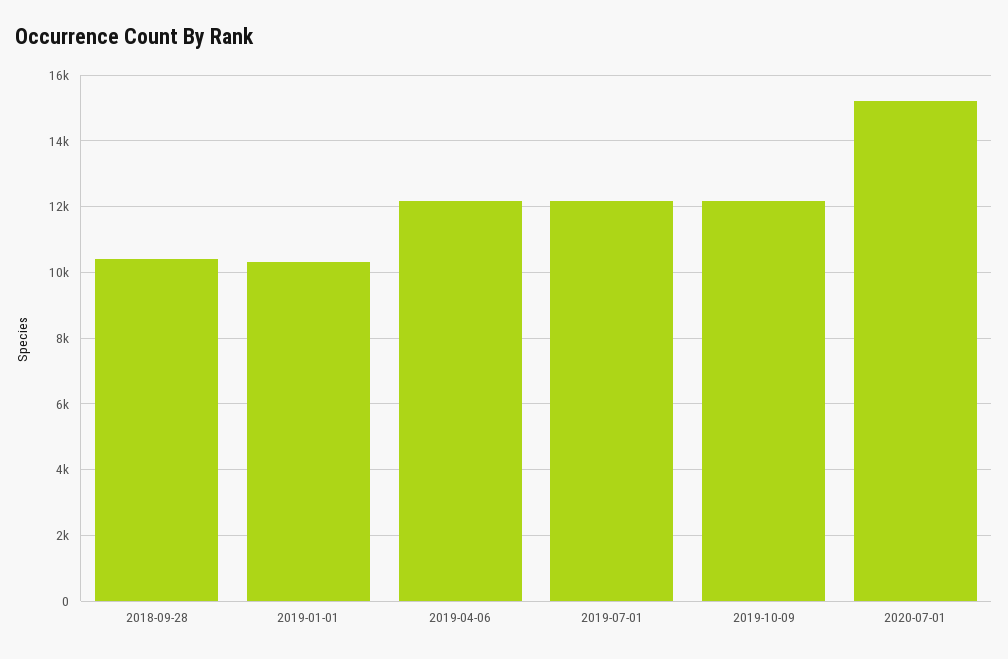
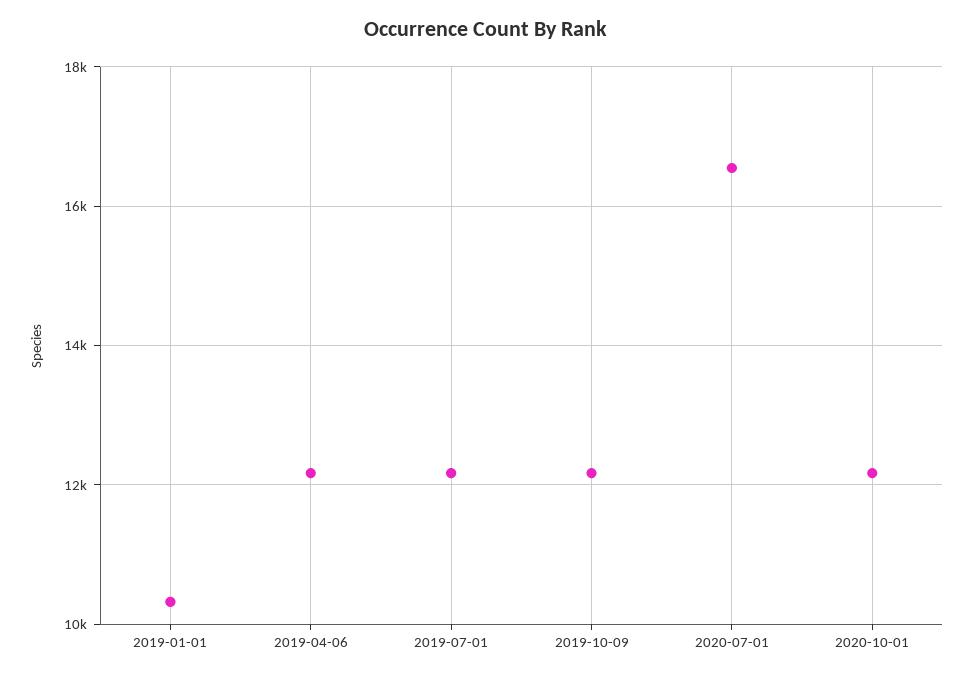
2018-09-28: 10400 -> none
2020-07-01: 15200 -> 16600
2020-10-01: none -> 12200

